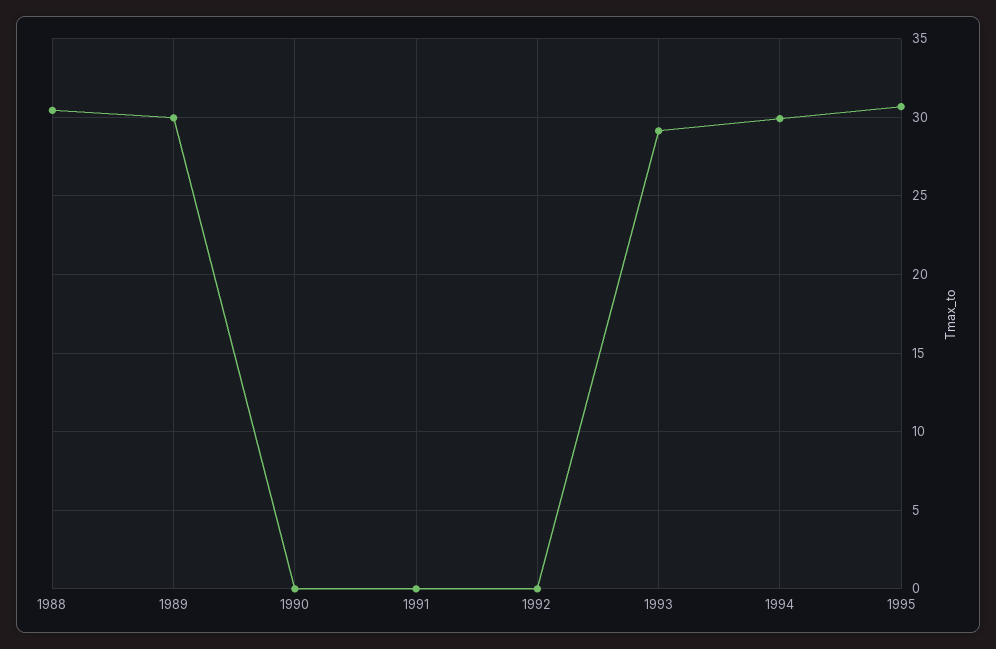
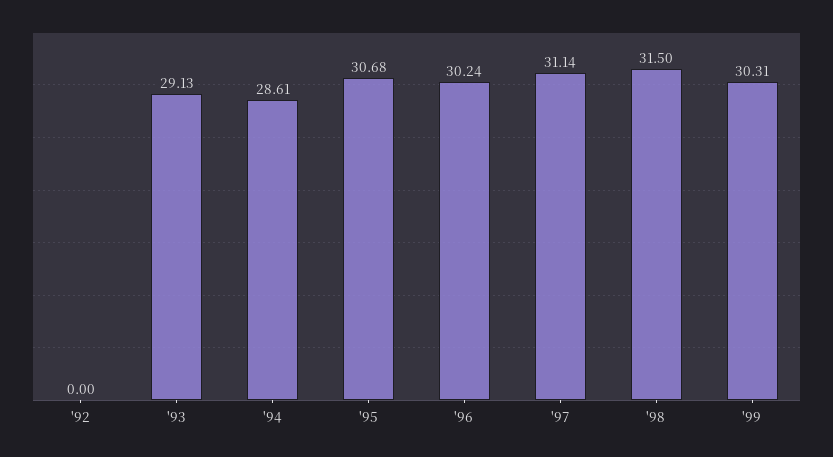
1988: 30.5 -> none
1989: 30 -> none
1990: 0 -> none
1991: 0 -> none
1994: 30 -> 28.61
'96: none -> 30.24
'97: none -> 31.14
'98: none -> 31.5
'99: none -> 30.31

